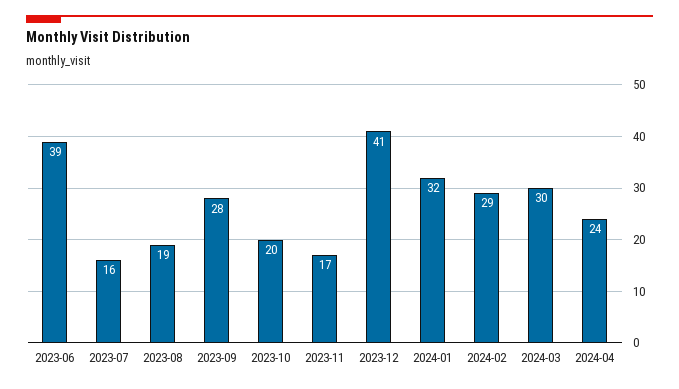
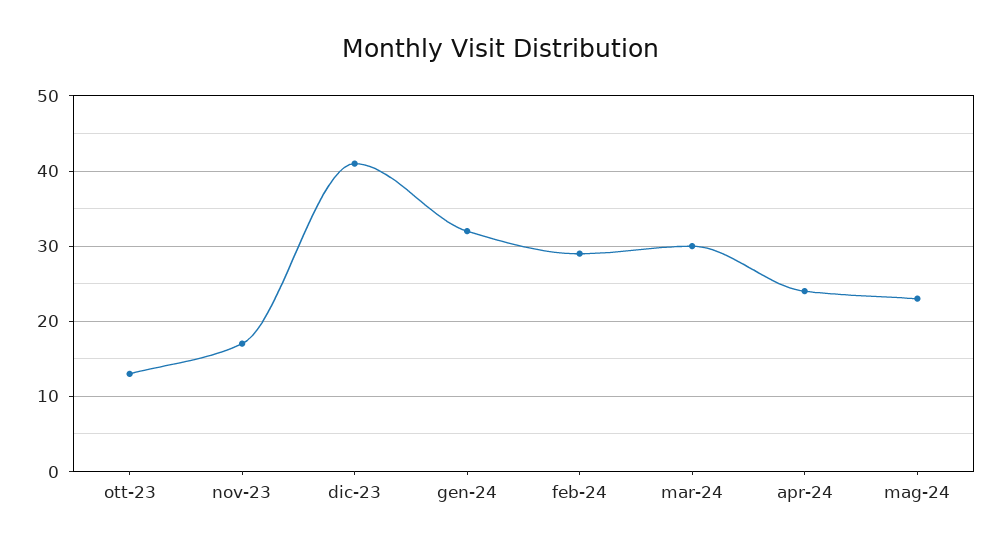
2023-06: 39 -> none
2023-07: 16 -> none
2023-08: 19 -> none
2023-09: 28 -> none
2023-10: 20 -> 13
mag-24: none -> 23

